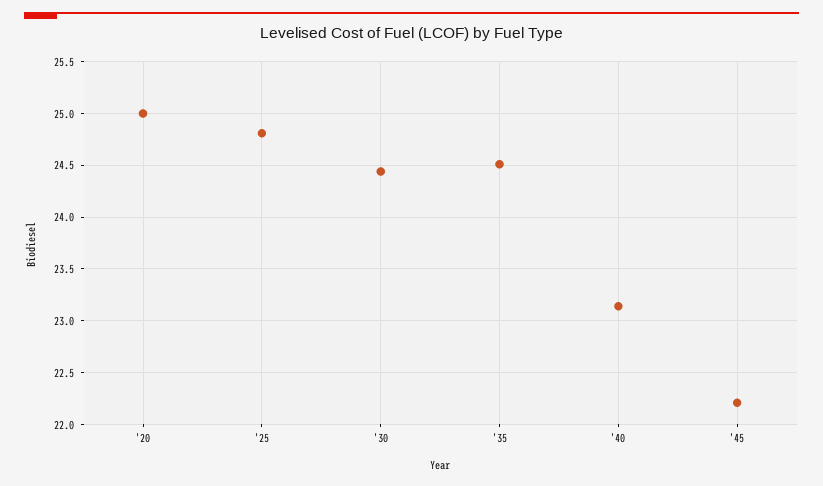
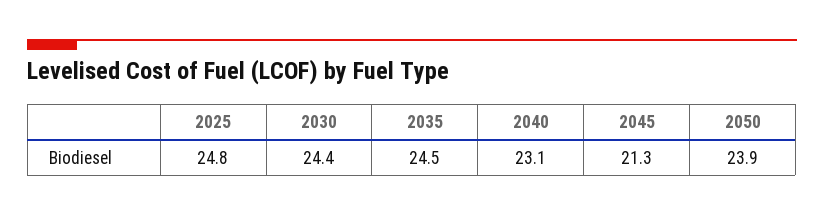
'20: 25 -> none
'45: 22.2 -> 21.3
2050: none -> 23.9

